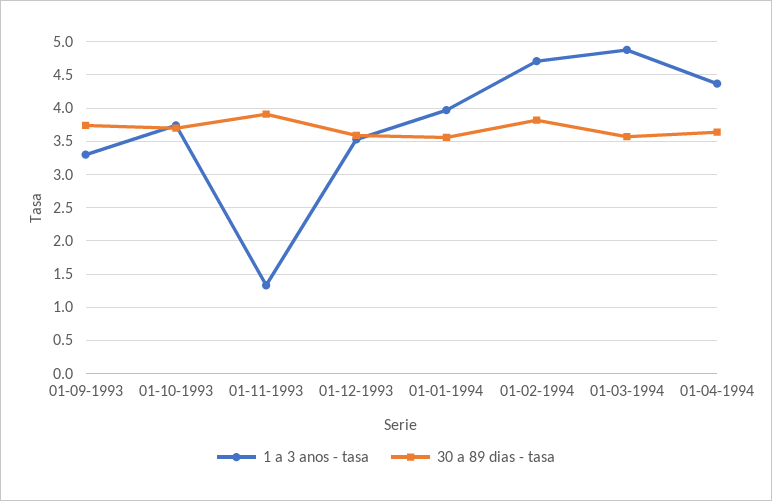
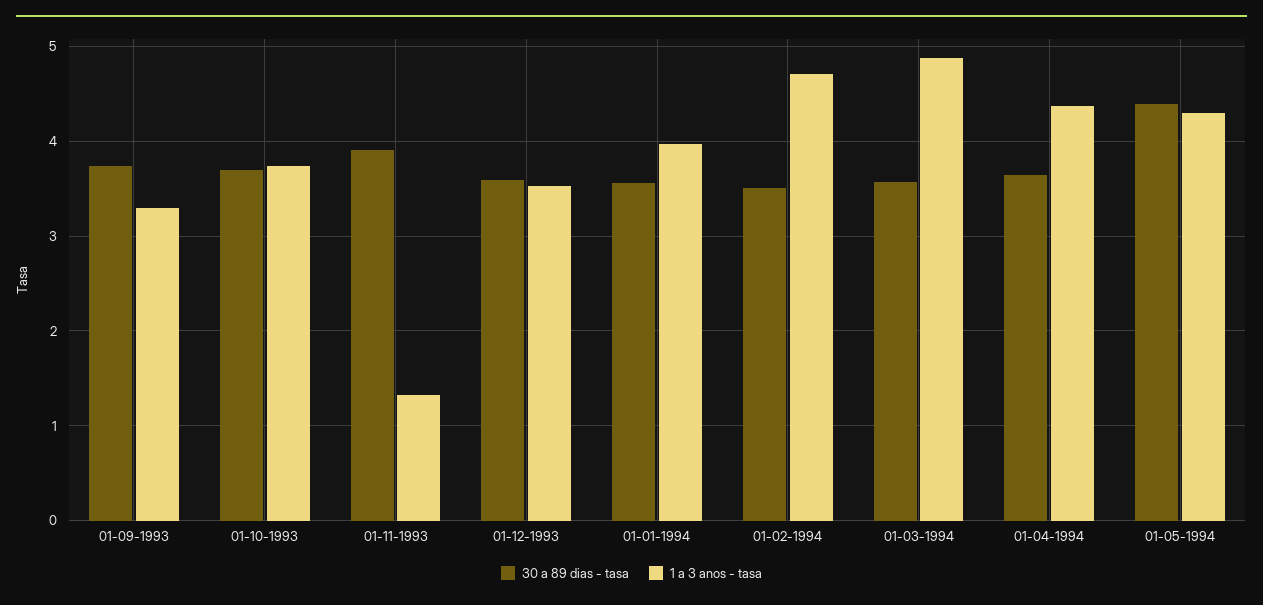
30 a 89 dias - tasa, 01-02-1994: 3.8 -> 3.5
30 a 89 dias - tasa, 01-05-1994: none -> 4.4
1 a 3 anos - tasa, 01-05-1994: none -> 4.3

